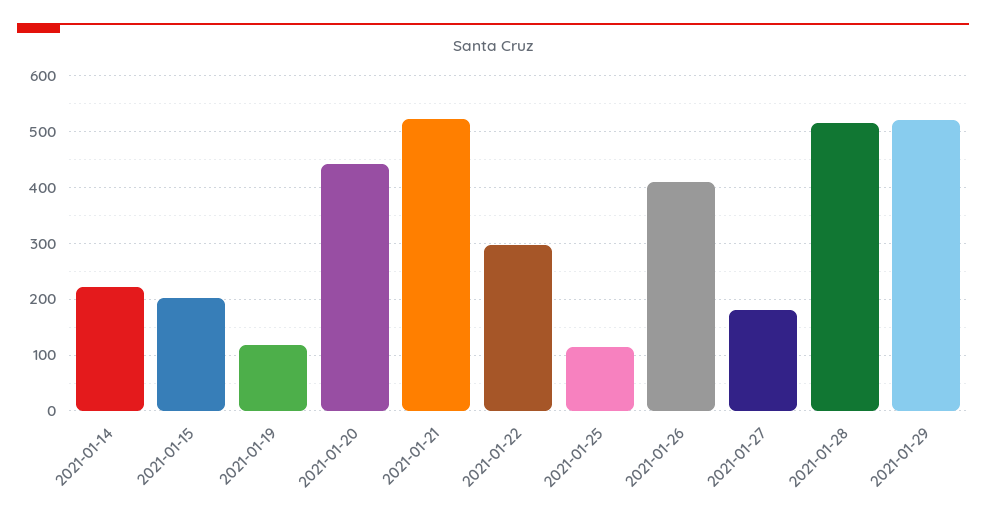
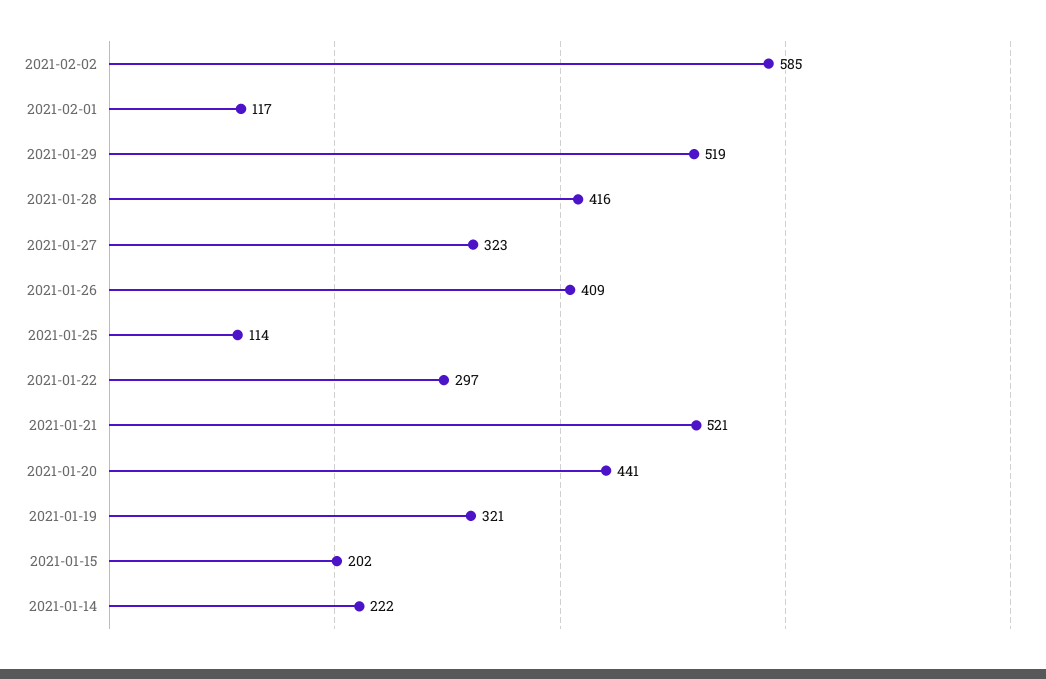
2021-01-19: 120 -> 321
2021-01-27: 180 -> 323
2021-01-28: 520 -> 416
2021-02-02: none -> 585
2021-02-01: none -> 117

